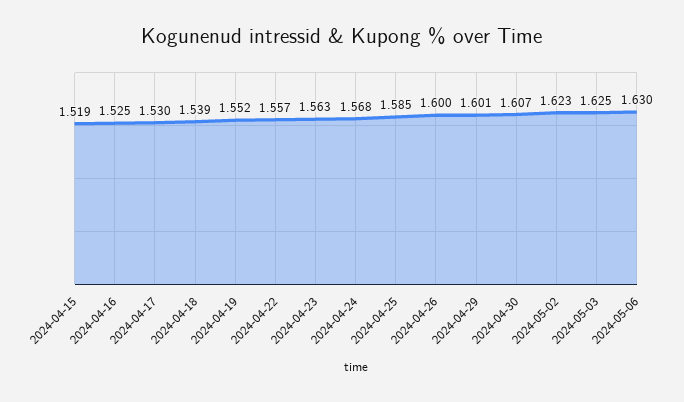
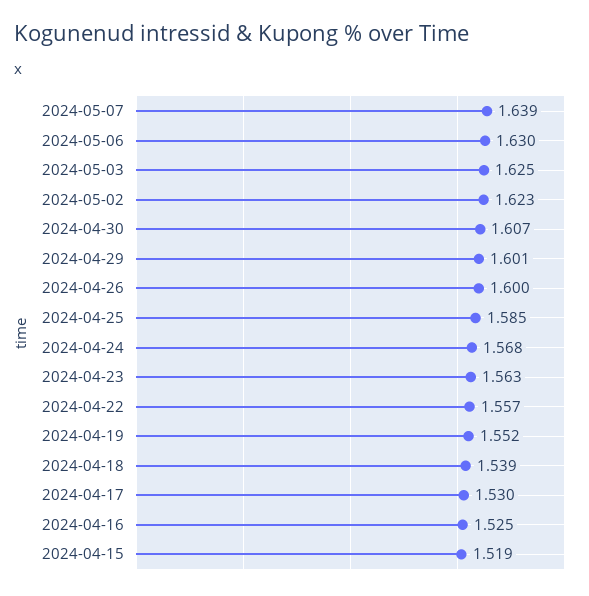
2024-05-07: none -> 1.639

